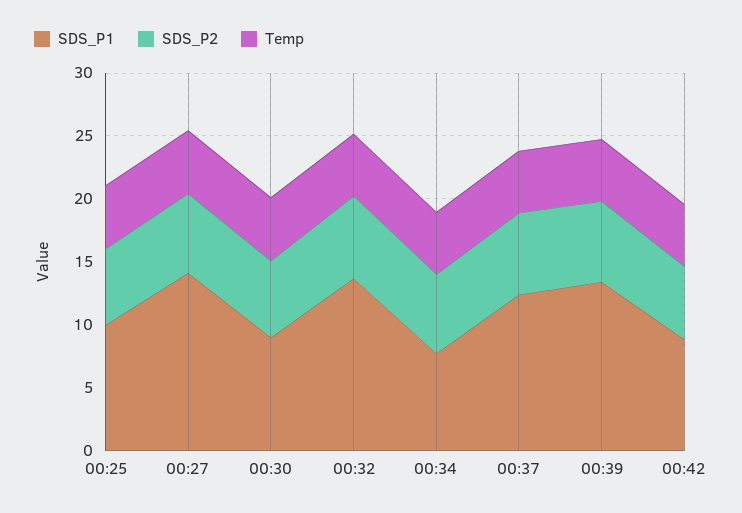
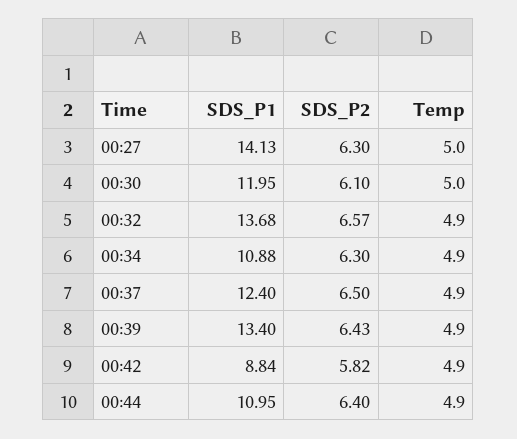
SDS_P1, 00:25: 10 -> none
SDS_P2, 00:25: 6 -> none
Temp, 00:25: 5 -> none
SDS_P1, 00:30: 9 -> 11.95
SDS_P1, 00:34: 8 -> 10.88
SDS_P1, 00:44: none -> 10.95
SDS_P2, 00:44: none -> 6.4
Temp, 00:44: none -> 4.9

